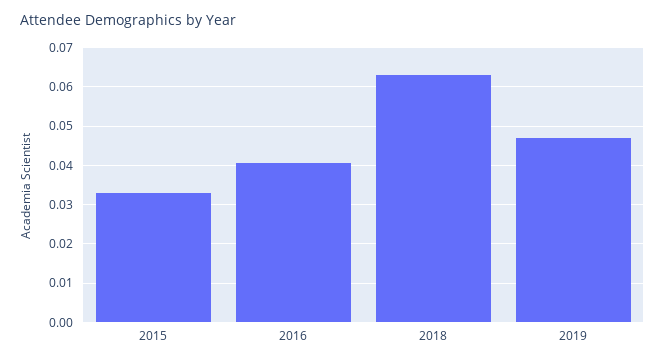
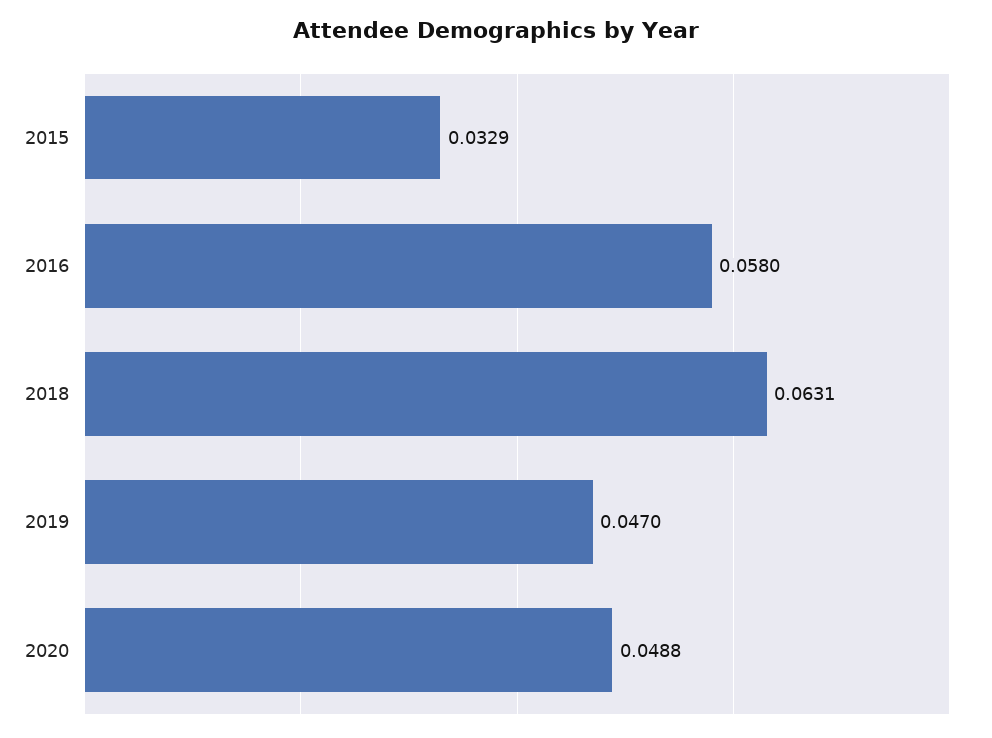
2016: 0.04 -> 0.058
2020: none -> 0.0488

